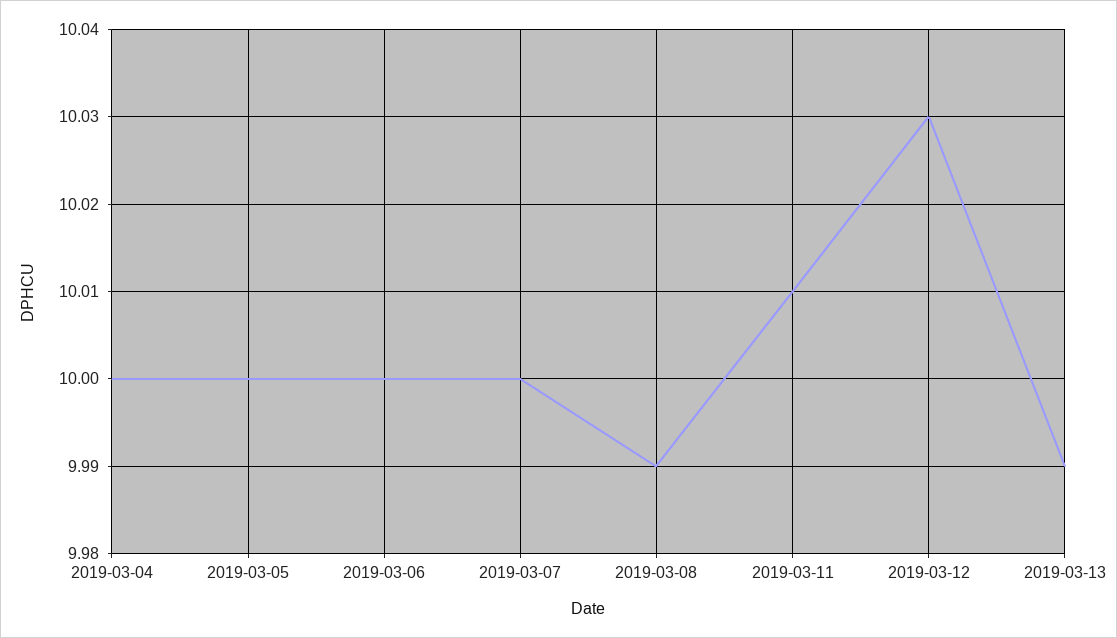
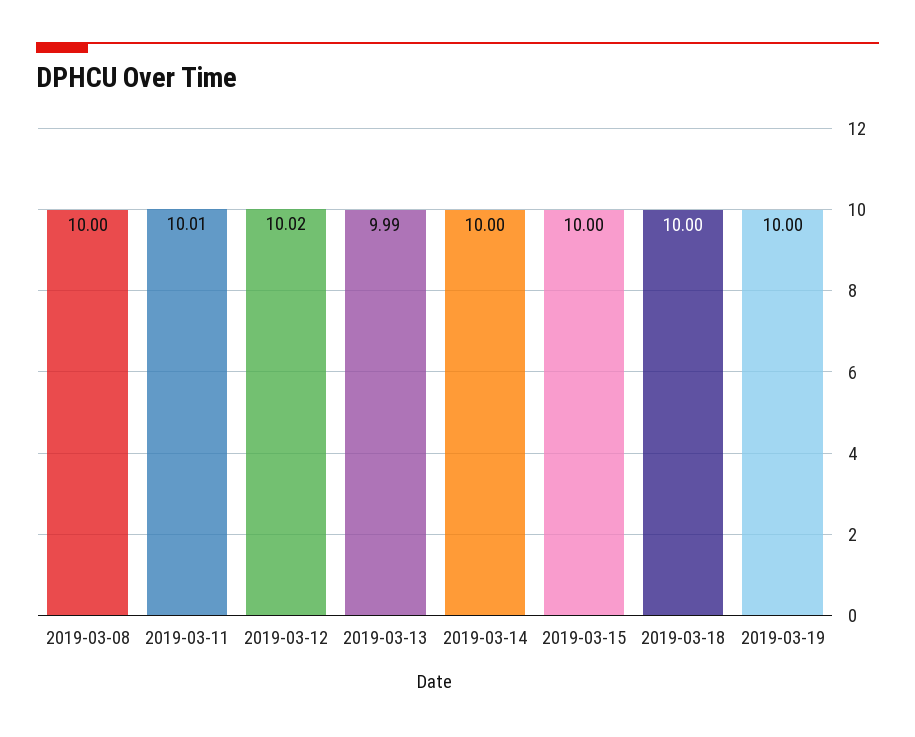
2019-03-04: 10 -> none
2019-03-05: 10 -> none
2019-03-06: 10 -> none
2019-03-07: 10 -> none
2019-03-08: 9.99 -> 10
2019-03-12: 10.03 -> 10.02
2019-03-14: none -> 10
2019-03-15: none -> 10
2019-03-18: none -> 10
2019-03-19: none -> 10

